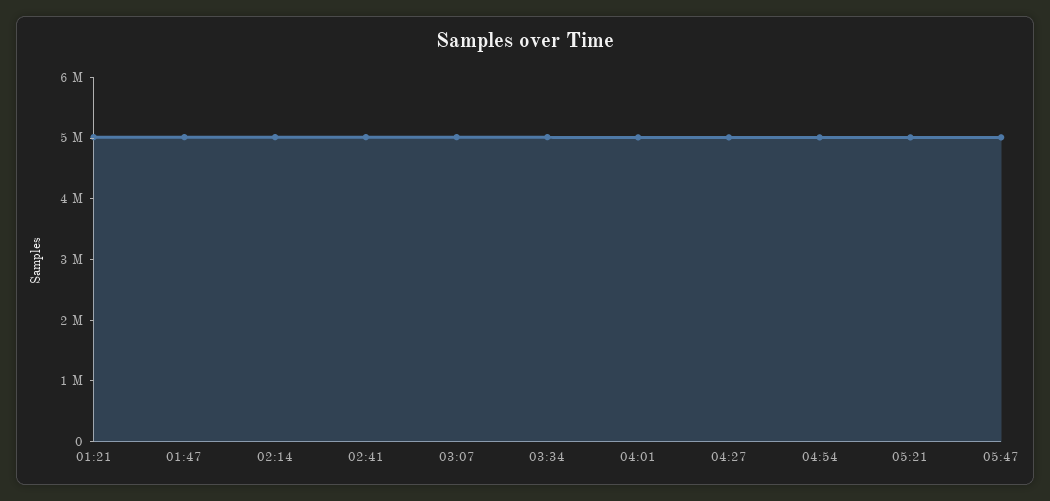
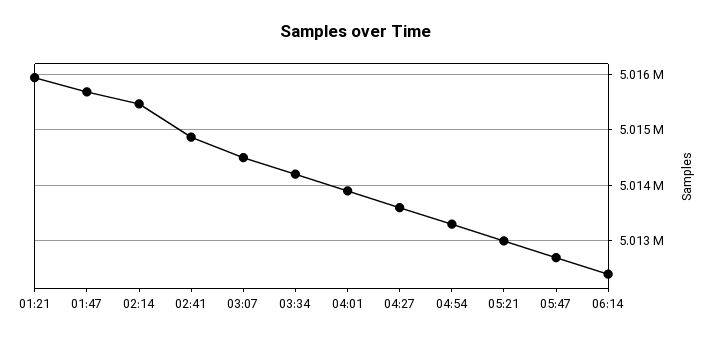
06:14: none -> 5012400

